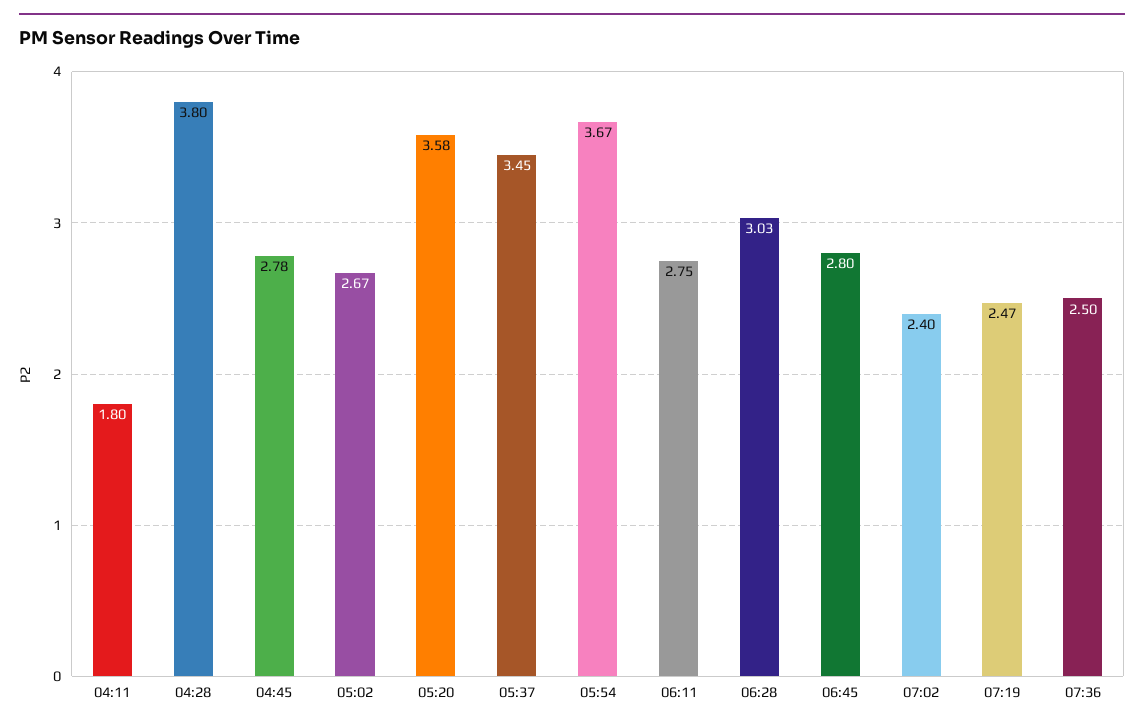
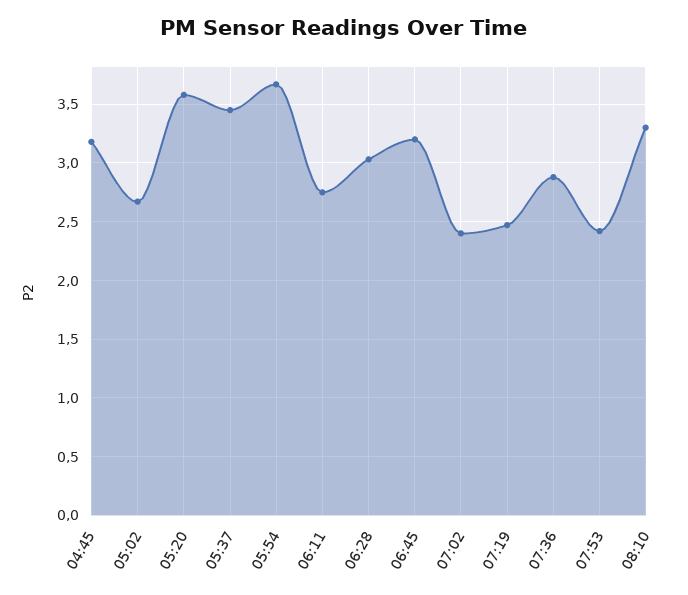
04:11: 1.8 -> none
04:28: 3.8 -> none
04:45: 2.78 -> 3.2
06:45: 2.8 -> 3.2
07:36: 2.5 -> 2.9
07:53: none -> 2.4
08:10: none -> 3.3

